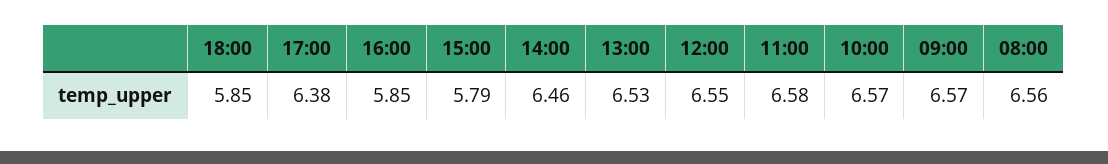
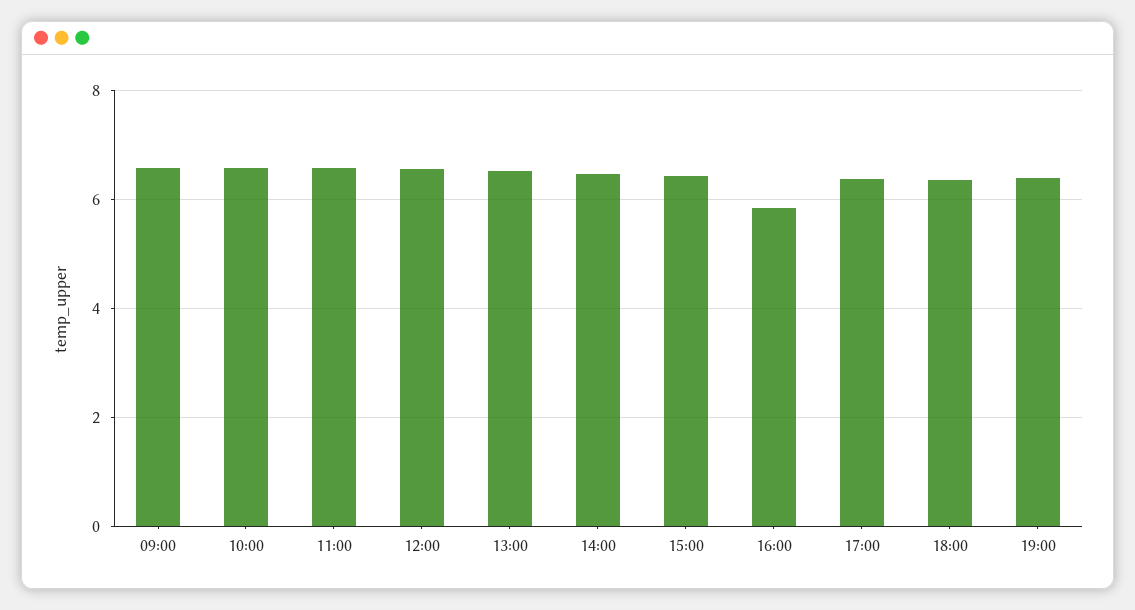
18:00: 5.85 -> 6.4
15:00: 5.79 -> 6.4
08:00: 6.56 -> none
19:00: none -> 6.4

